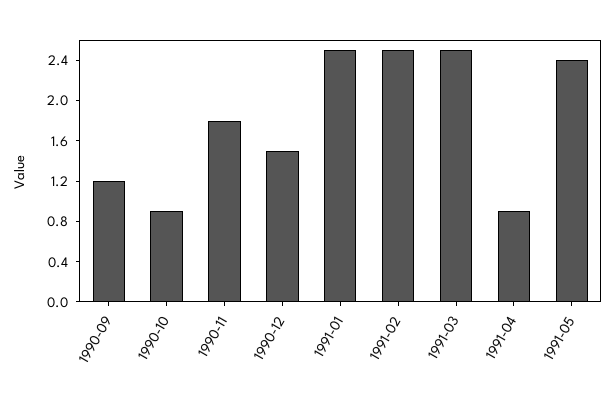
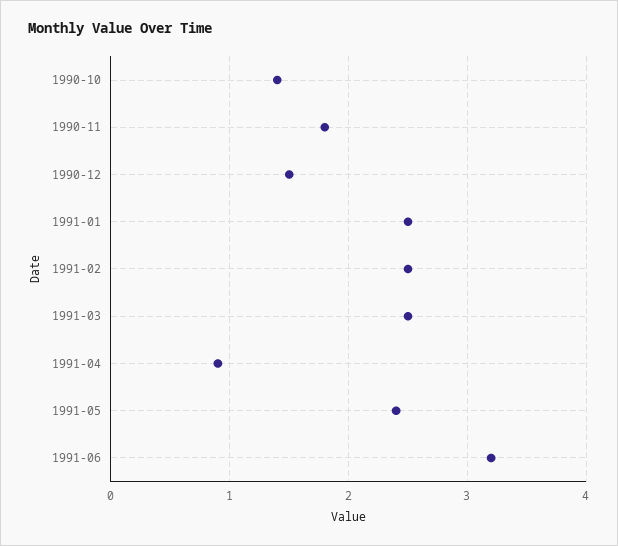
1990-09: 1.2 -> none
1990-10: 0.9 -> 1.4
1991-06: none -> 3.2

